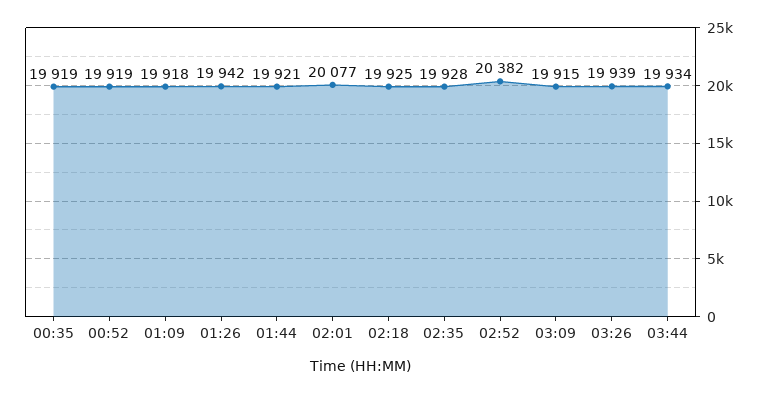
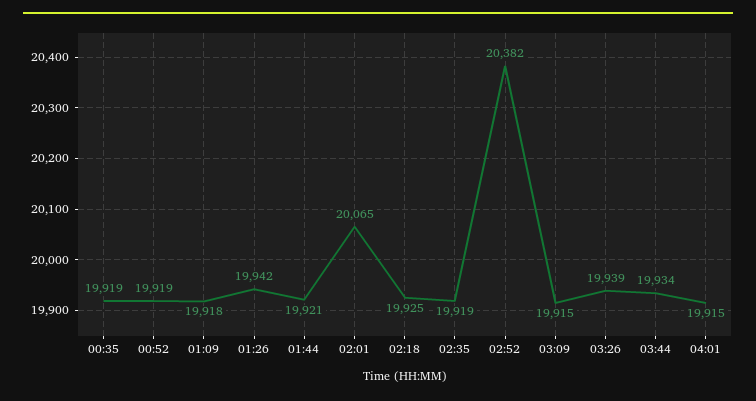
02:01: 20077 -> 20065
02:35: 19928 -> 19919
04:01: none -> 19915

